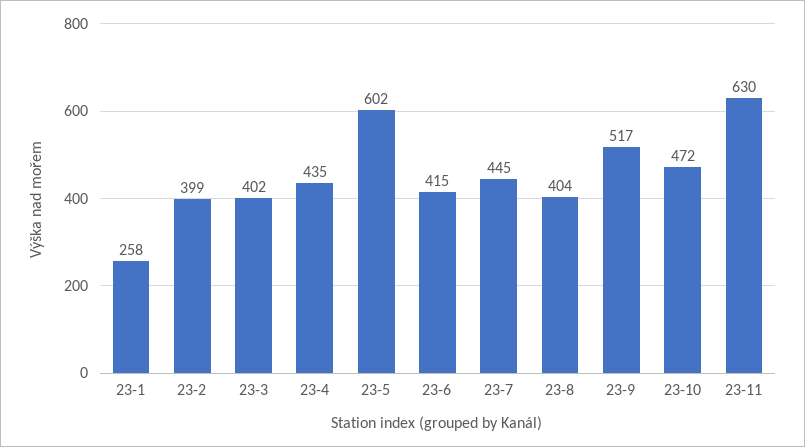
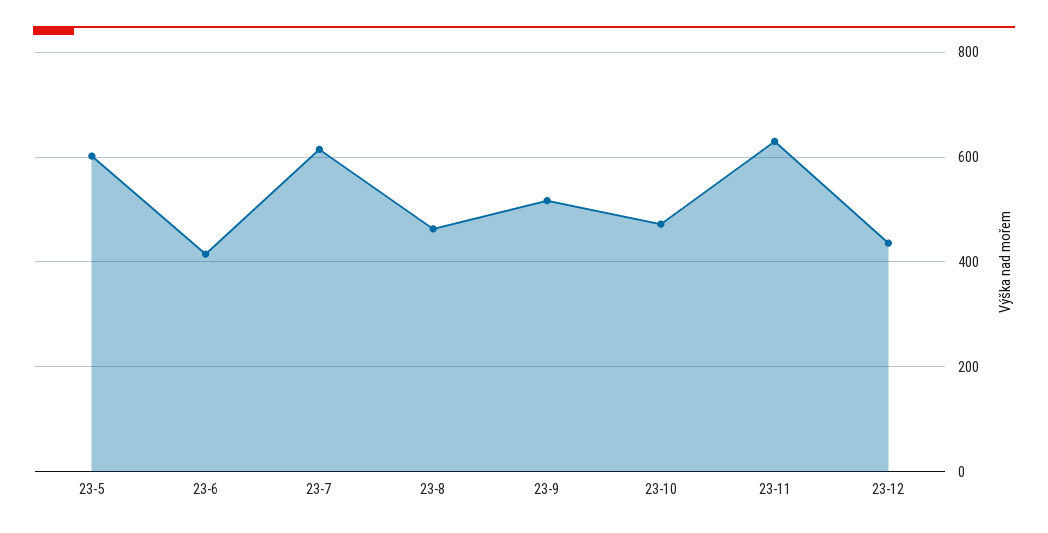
23-1: 258 -> none
23-2: 399 -> none
23-3: 402 -> none
23-4: 435 -> none
23-7: 445 -> 620
23-8: 404 -> 460
23-12: none -> 440

